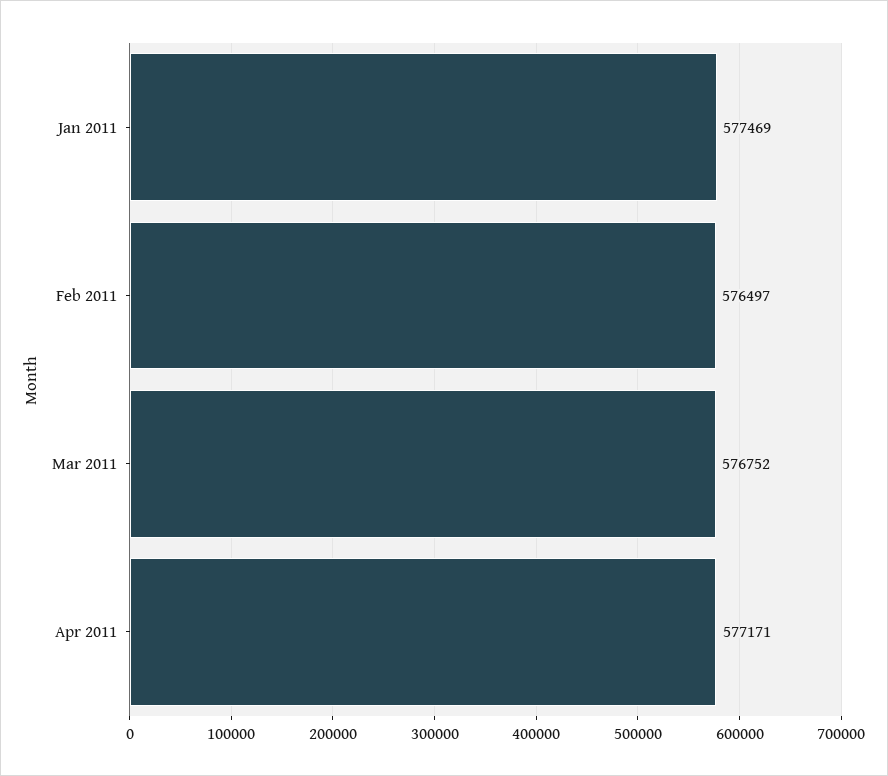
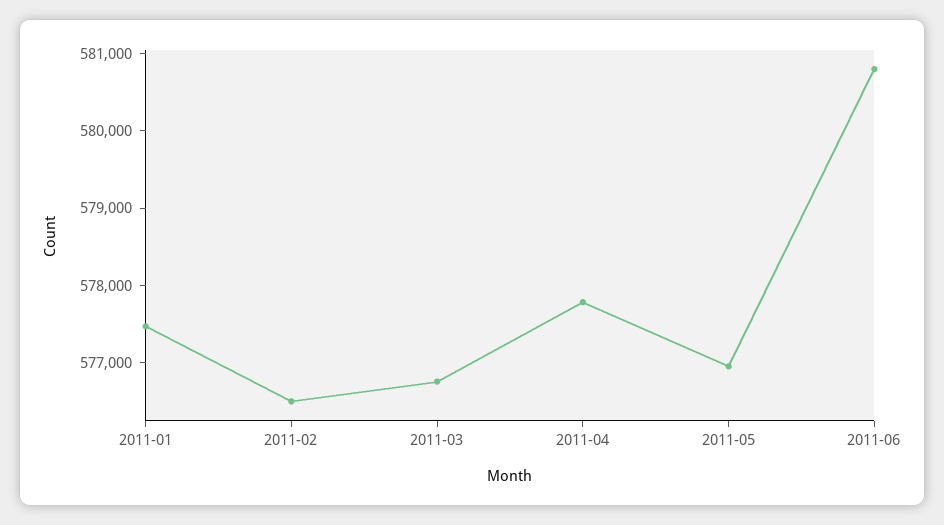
Apr 2011: 577171 -> 577800
2011-05: none -> 577000
2011-06: none -> 580800

